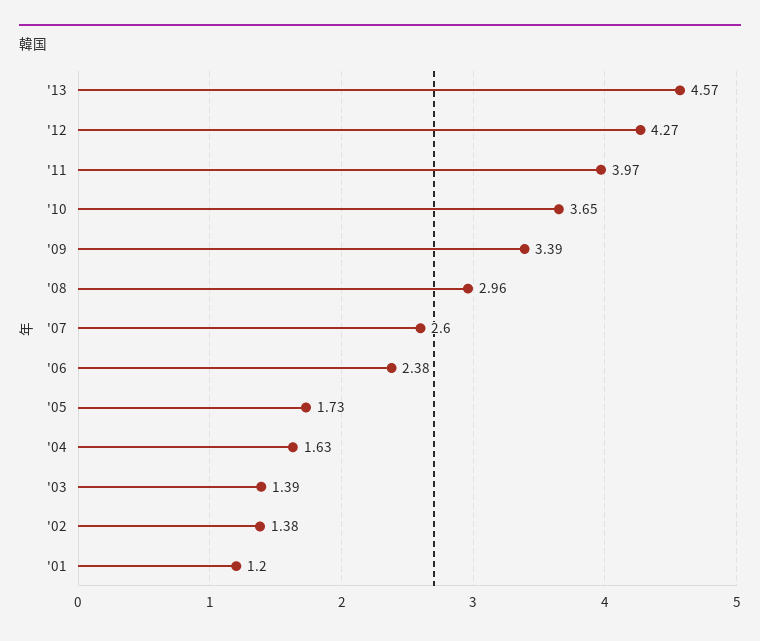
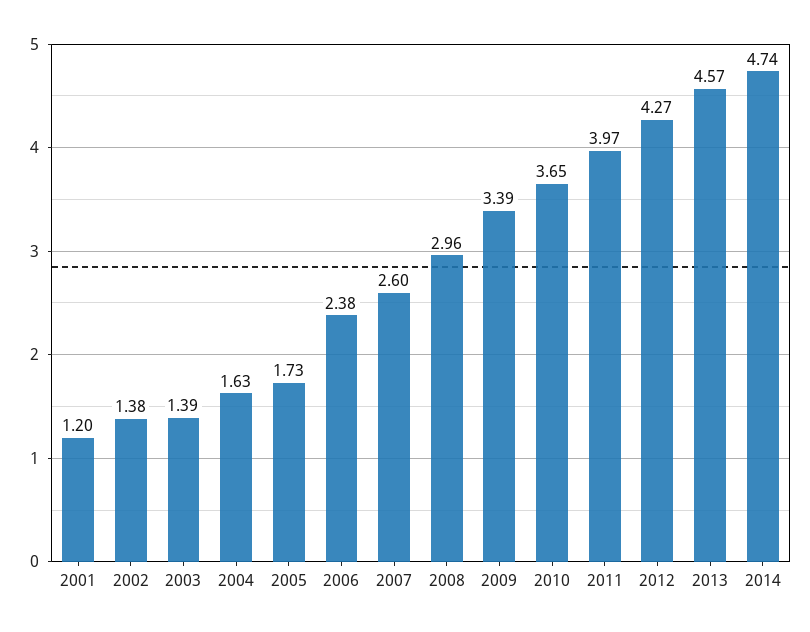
2014: none -> 4.74

